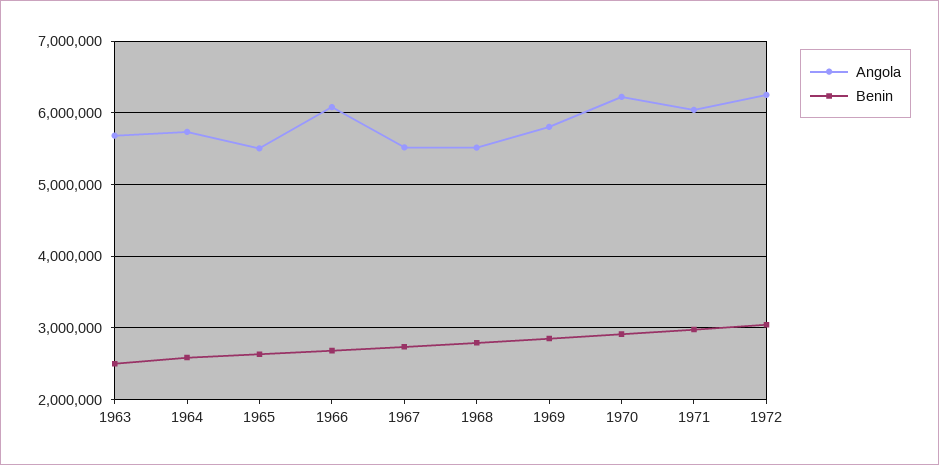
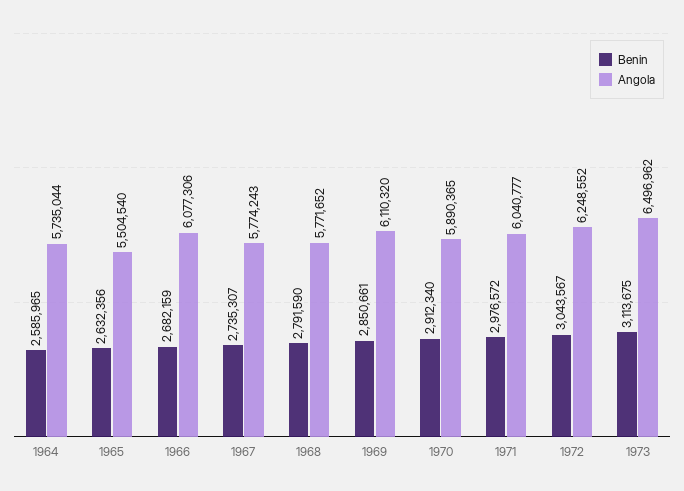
Angola, 1963: 5700000 -> none
Benin, 1963: 2500000 -> none
Angola, 1967: 5500000 -> 5774243
Angola, 1968: 5500000 -> 5771652
Angola, 1969: 5800000 -> 6110320
Angola, 1970: 6200000 -> 5890365
Benin, 1973: none -> 3113675
Angola, 1973: none -> 6496962

